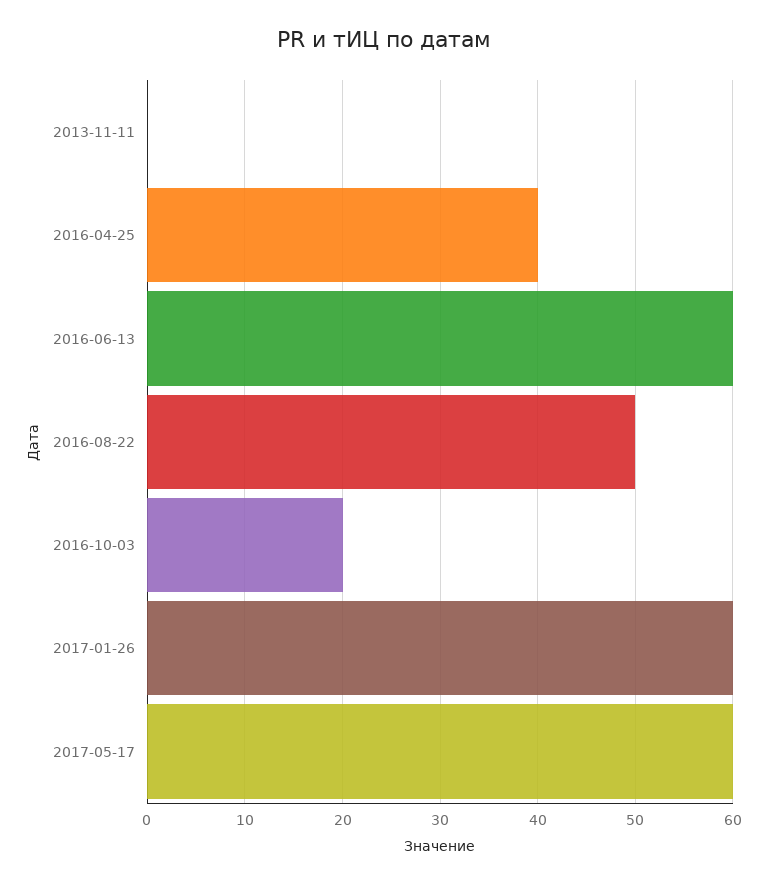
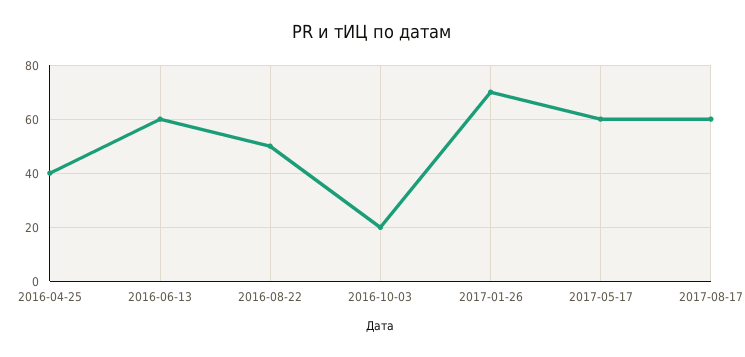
2013-11-11: 0 -> none
2017-01-26: 60 -> 70
2017-08-17: none -> 60

